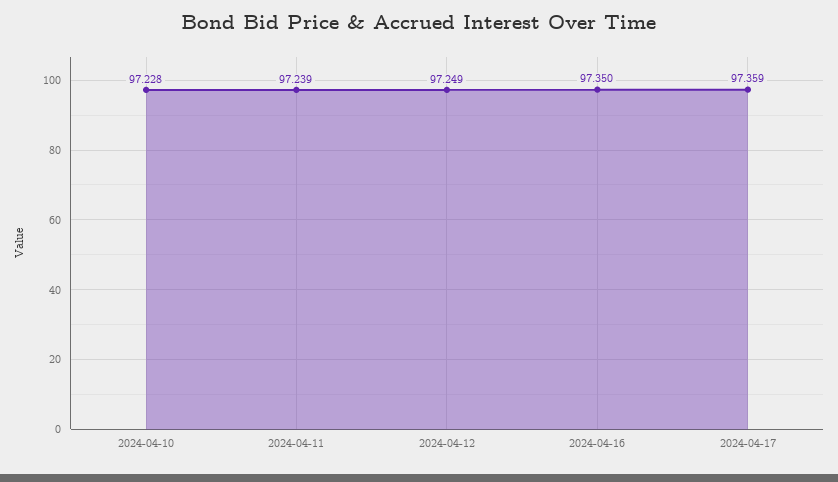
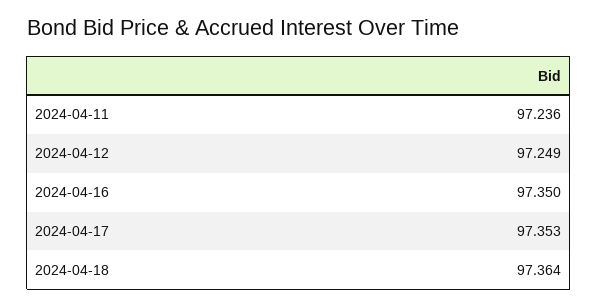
2024-04-10: 97.228 -> none
2024-04-11: 97.239 -> 97.236
2024-04-17: 97.359 -> 97.353
2024-04-18: none -> 97.364

